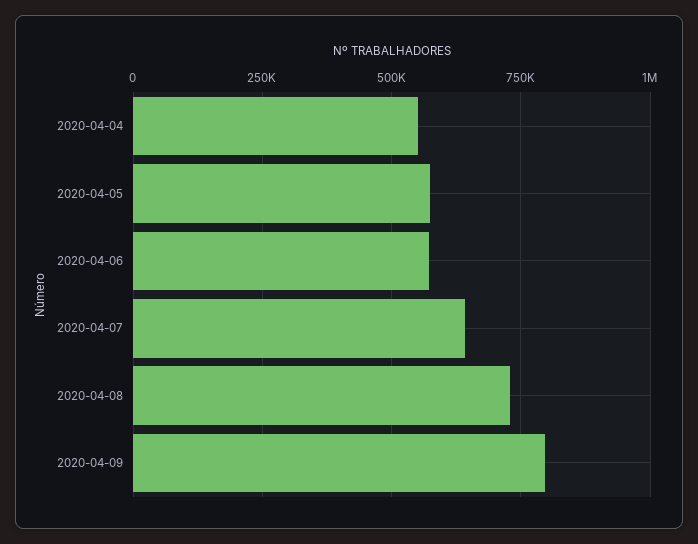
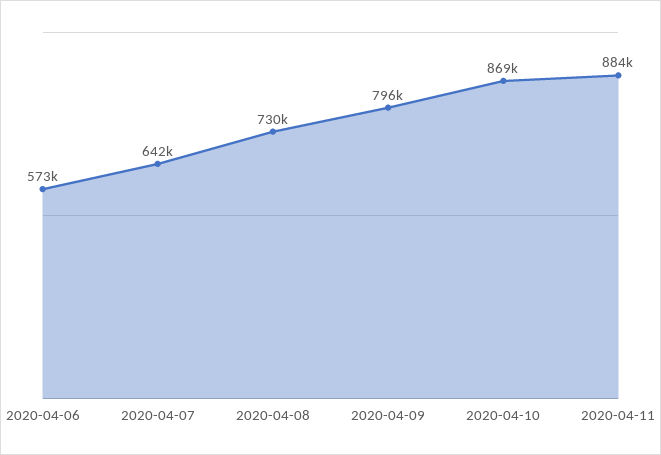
2020-04-04: 550000 -> none
2020-04-05: 575000 -> none
2020-04-10: none -> 869000
2020-04-11: none -> 884000

